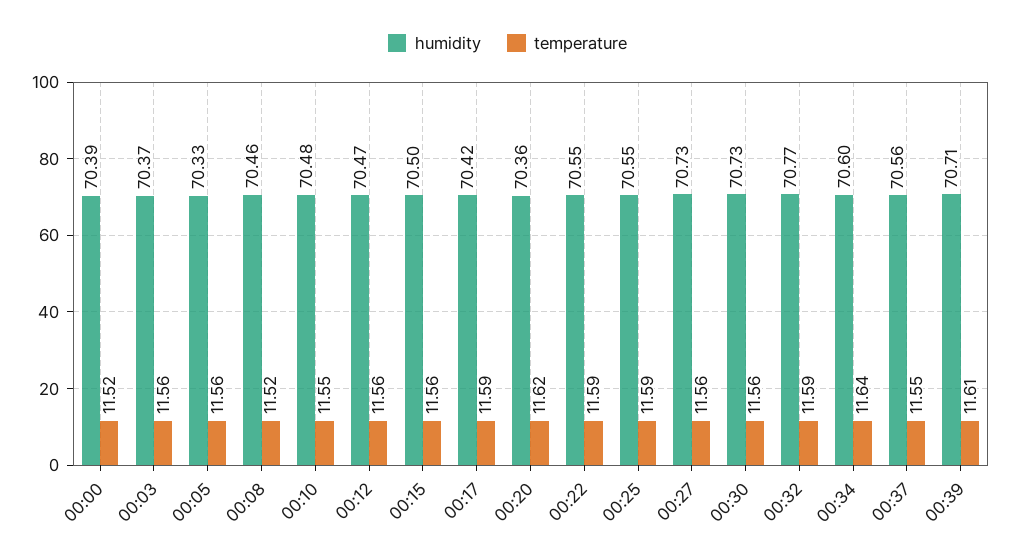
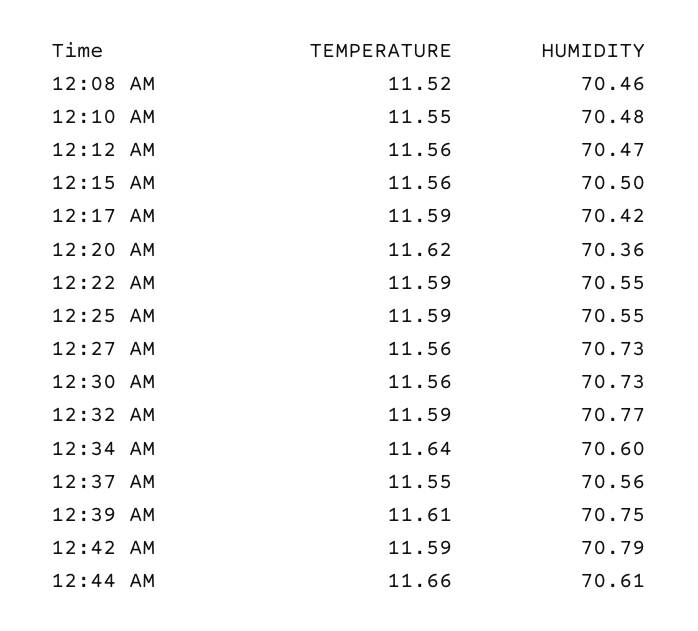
humidity, 00:00: 70.39 -> none
temperature, 00:00: 11.52 -> none
humidity, 00:03: 70.37 -> none
temperature, 00:03: 11.56 -> none
humidity, 00:05: 70.33 -> none
temperature, 00:05: 11.56 -> none
humidity, 00:39: 70.71 -> 70.75
temperature, 12:42 AM: none -> 11.59
humidity, 12:42 AM: none -> 70.79
temperature, 12:44 AM: none -> 11.66
humidity, 12:44 AM: none -> 70.61

